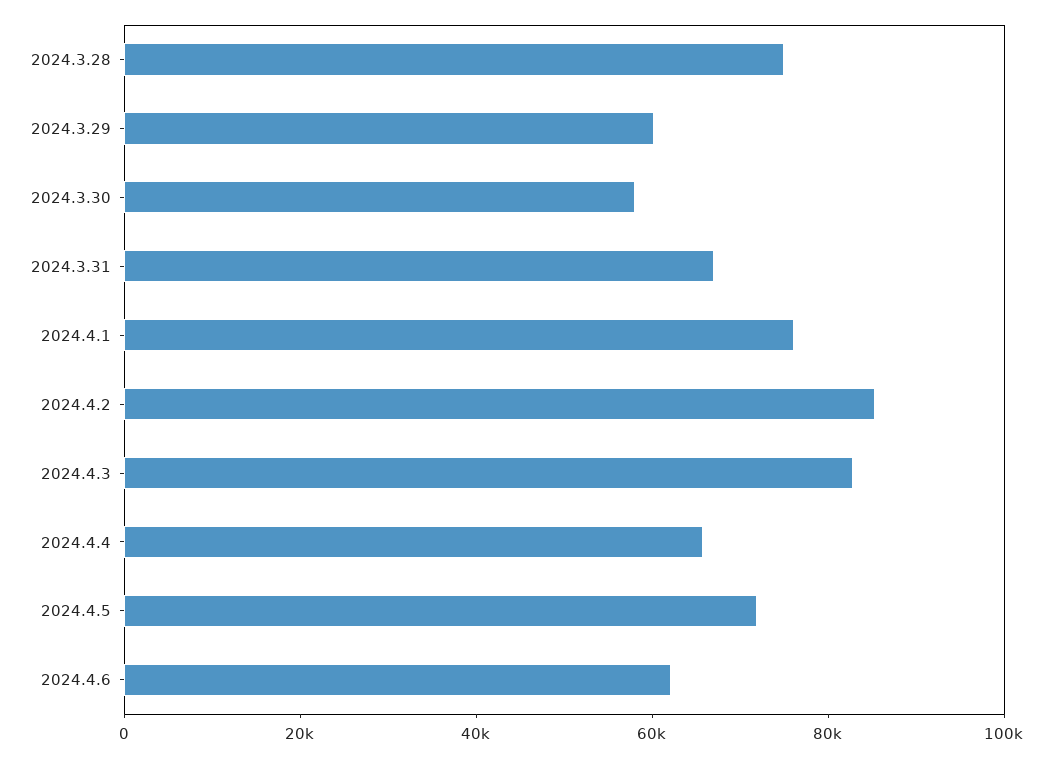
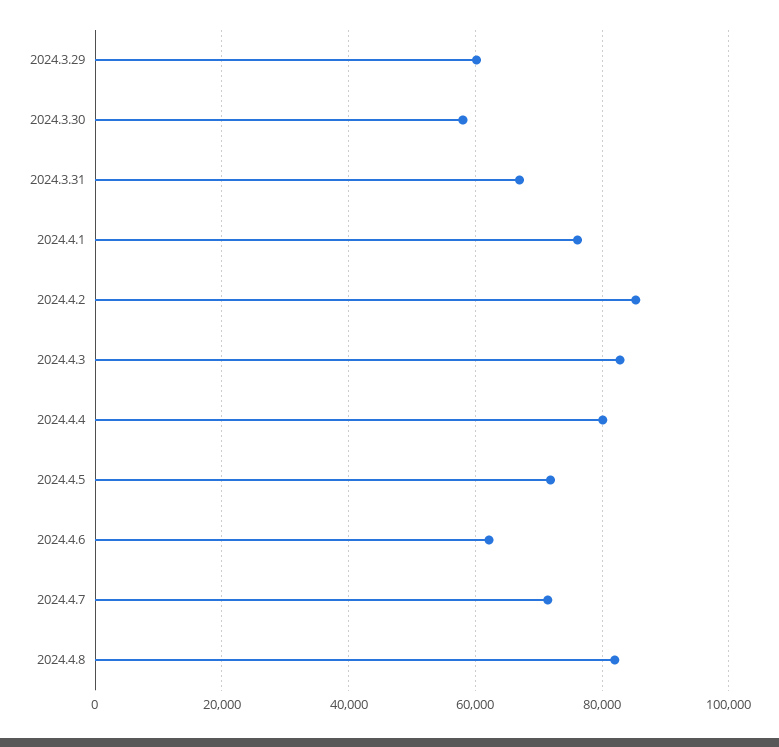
2024.3.28: 75000 -> none
2024.4.4: 65000 -> 80000
2024.4.7: none -> 72000
2024.4.8: none -> 82000

